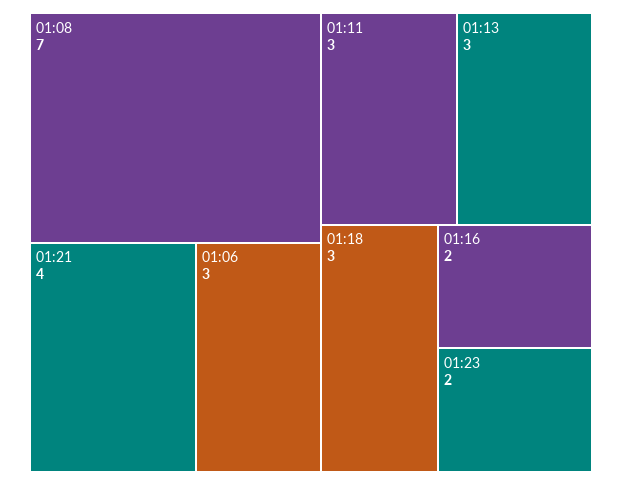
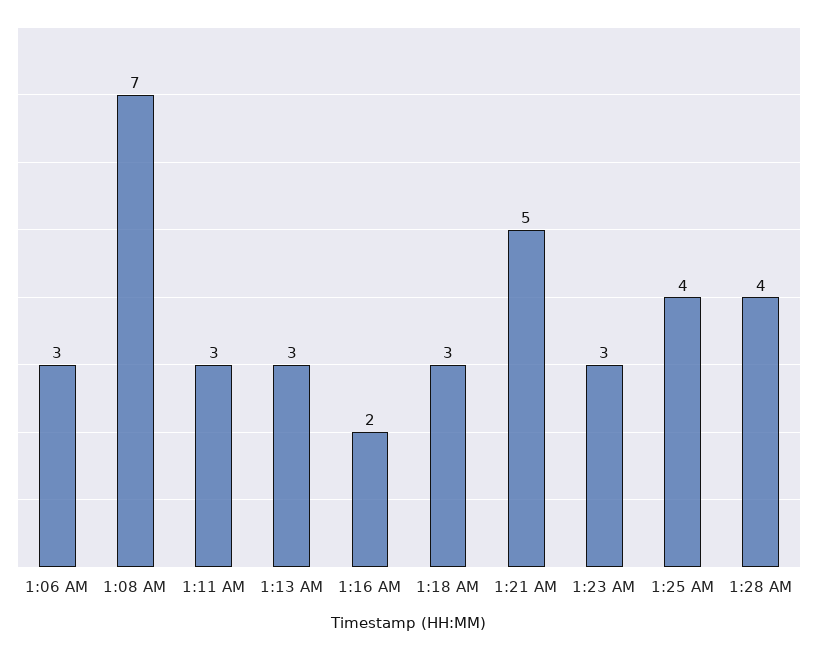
01:21: 4 -> 5
01:23: 2 -> 3
1:25 AM: none -> 4
1:28 AM: none -> 4

